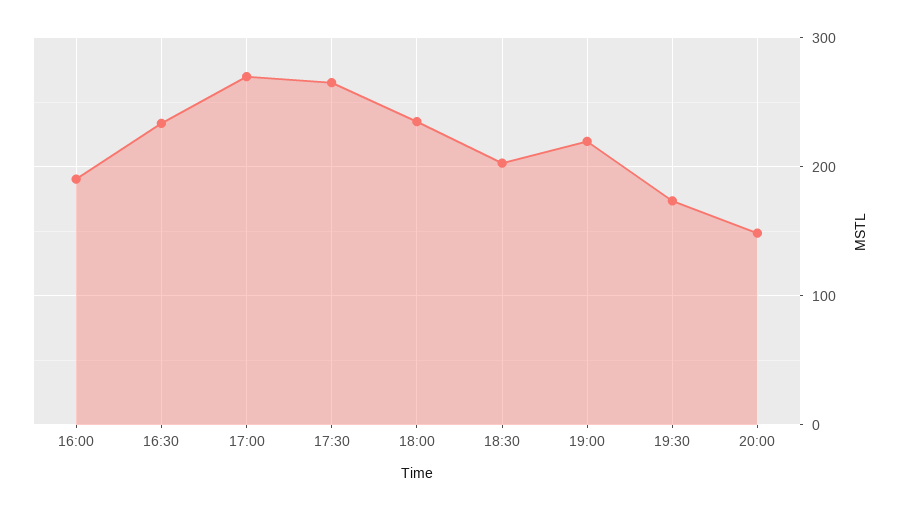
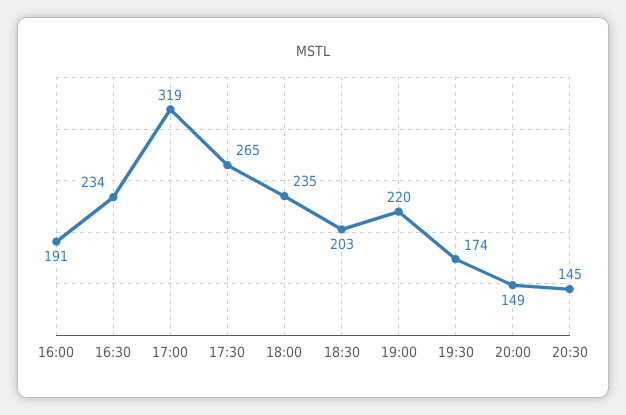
17:00: 270 -> 319
20:30: none -> 145

